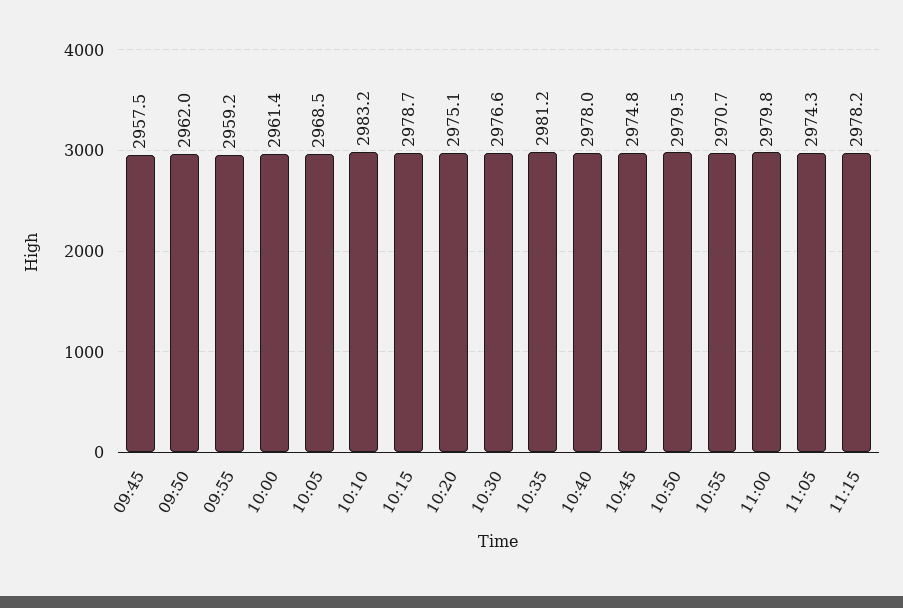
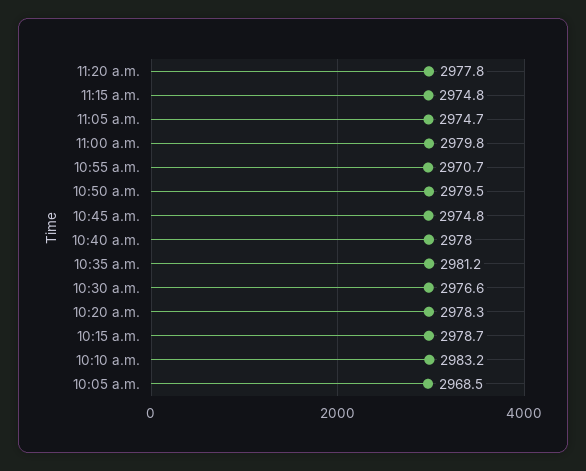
09:45: 2957.5 -> none
09:50: 2962 -> none
09:55: 2959.2 -> none
10:00: 2961.4 -> none
10:20: 2975.1 -> 2978.3
11:05: 2974.3 -> 2974.7
11:15: 2978.2 -> 2974.8
11:20 a.m.: none -> 2977.8

